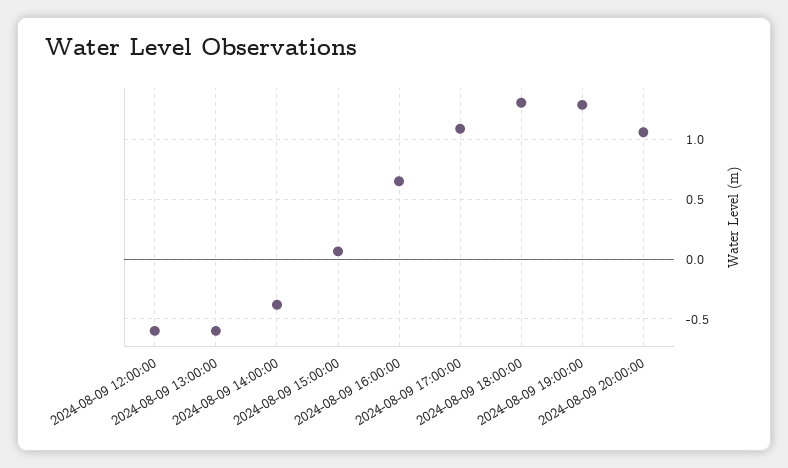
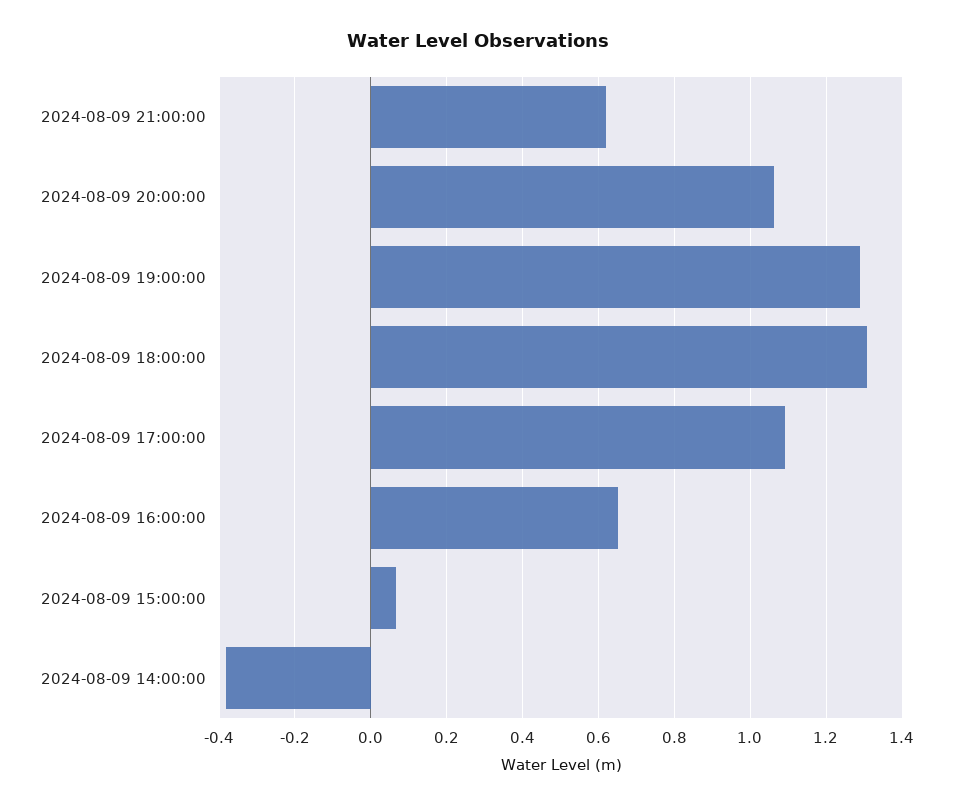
2024-08-09 12:00:00: -0.6 -> none
2024-08-09 13:00:00: -0.6 -> none
2024-08-09 21:00:00: none -> 0.62

